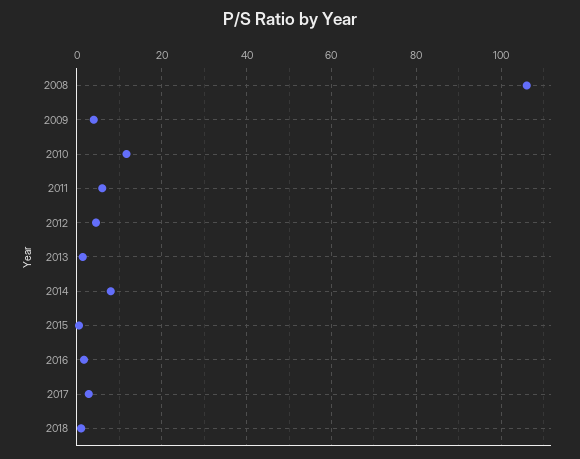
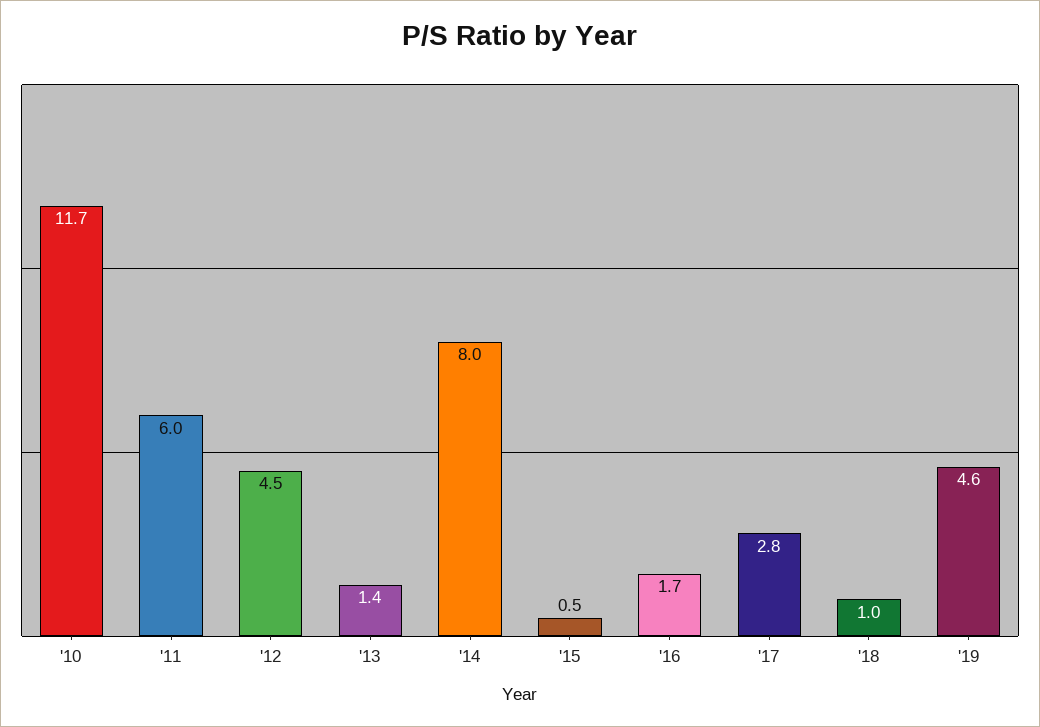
2008: 106 -> none
2009: 4 -> none
'19: none -> 4.6

